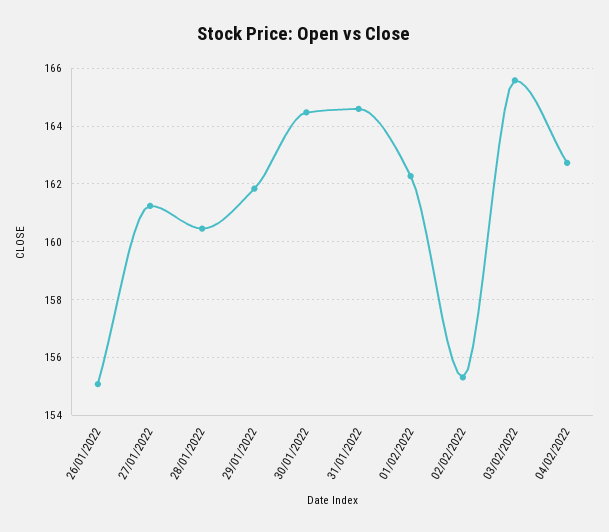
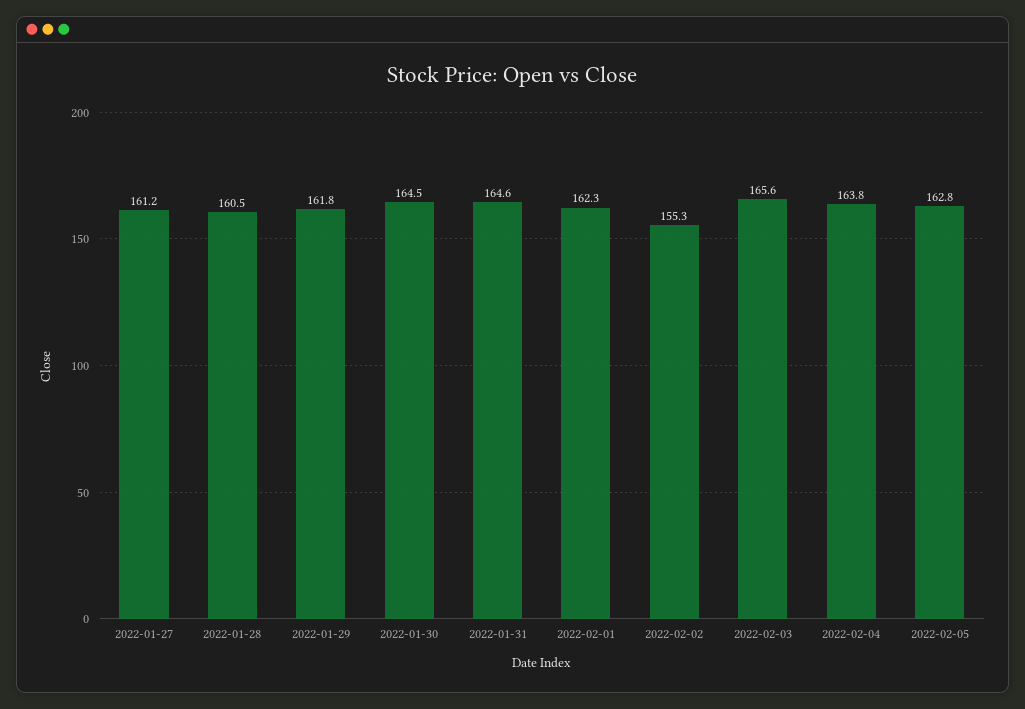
26/01/2022: 155 -> none
04/02/2022: 162.75 -> 163.8
2022-02-05: none -> 162.8

